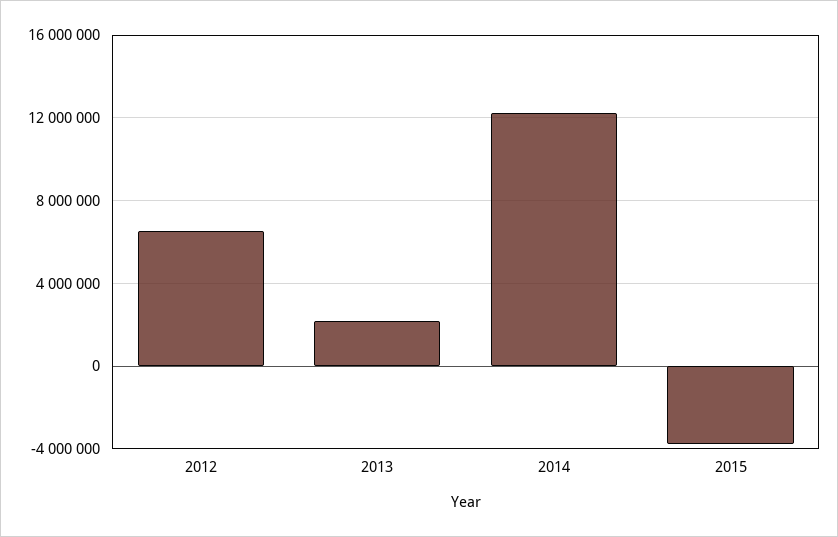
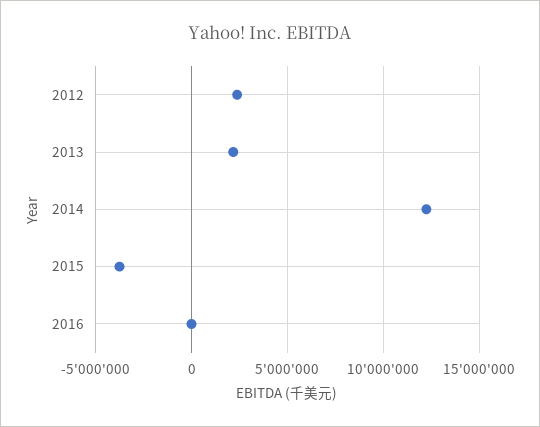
2012: 6500000 -> 2500000
2016: none -> 0

